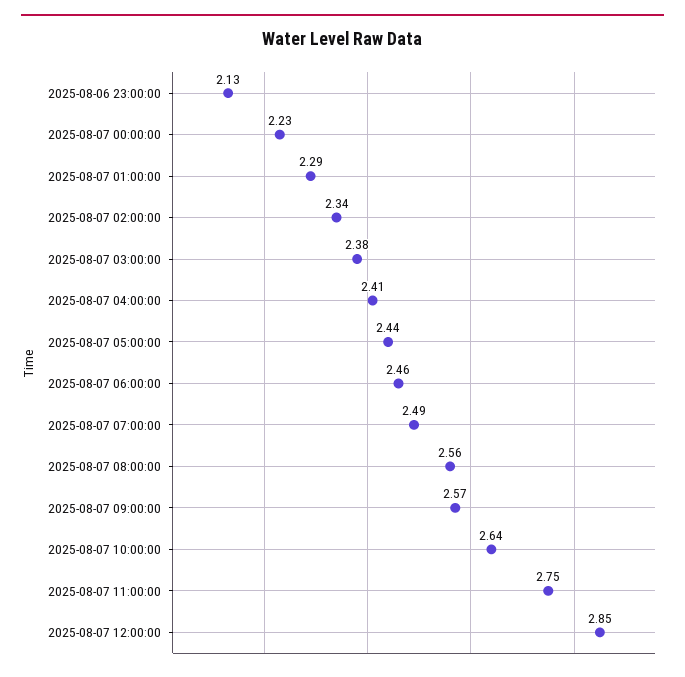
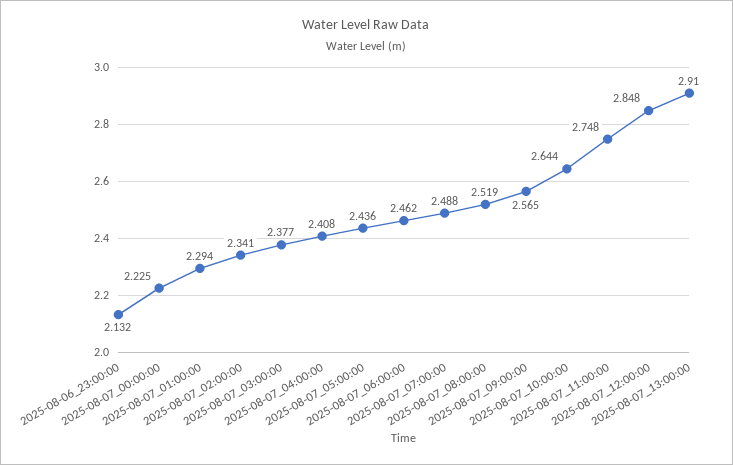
2025-08-07 08:00:00: 2.56 -> 2.519
2025-08-07_13:00:00: none -> 2.91

